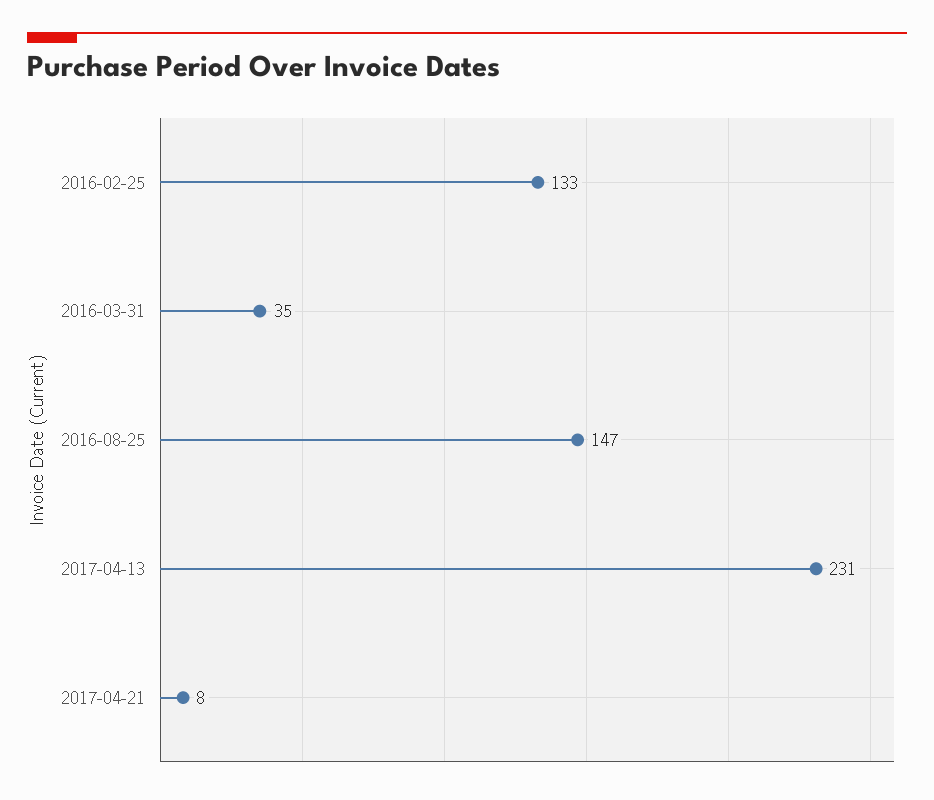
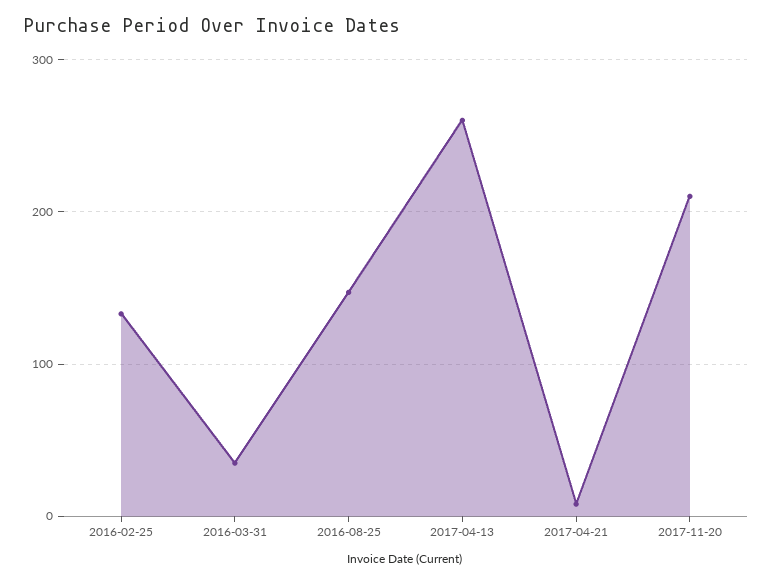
2017-04-13: 231 -> 260
2017-11-20: none -> 210

